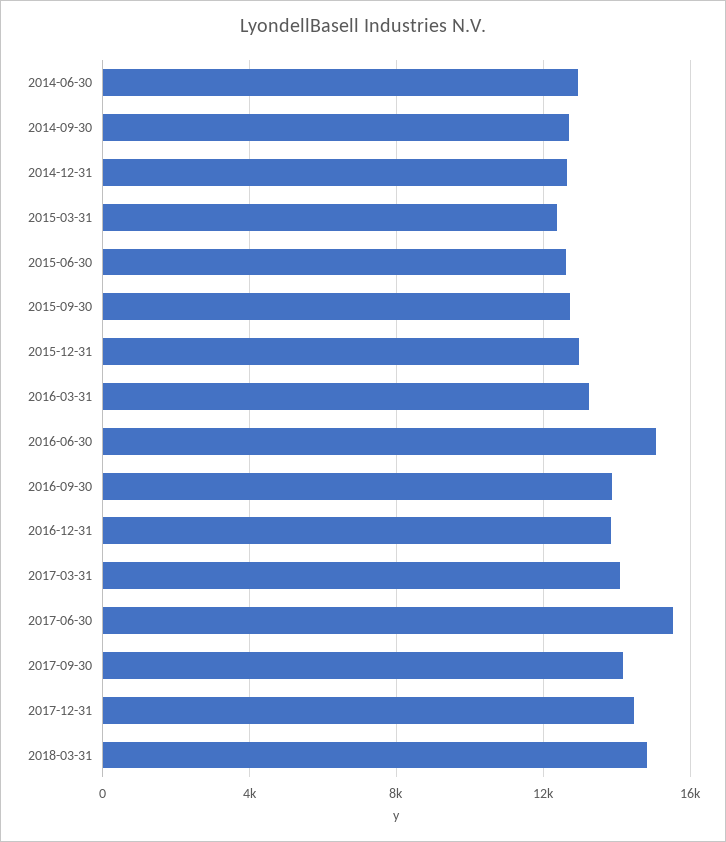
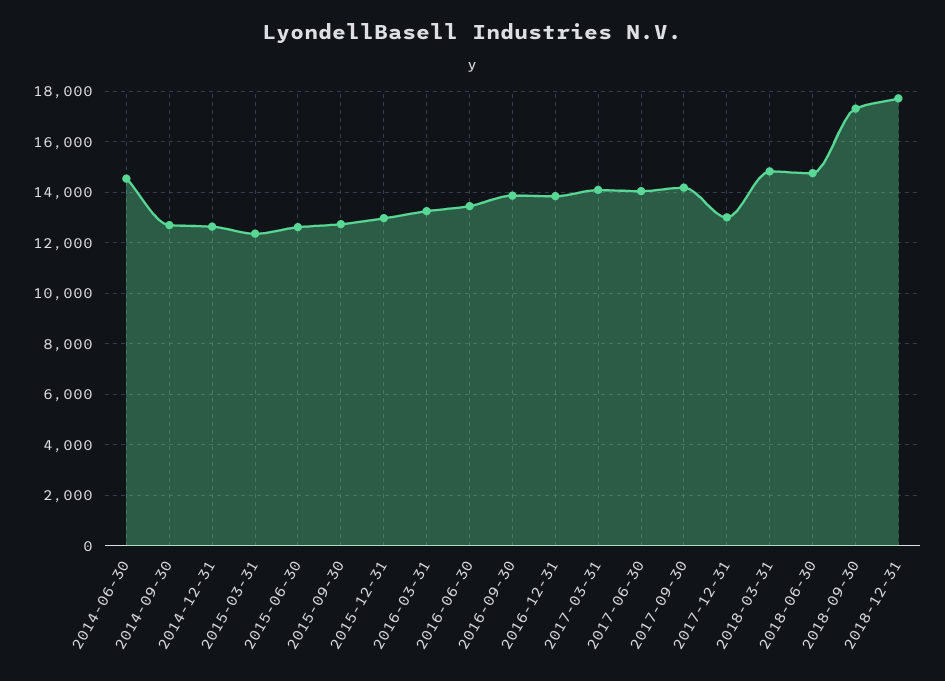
2014-06-30: 13000 -> 14500
2016-06-30: 15000 -> 13500
2017-06-30: 15500 -> 14000
2017-12-31: 14500 -> 13000
2018-06-30: none -> 14750
2018-09-30: none -> 17250
2018-12-31: none -> 17750

